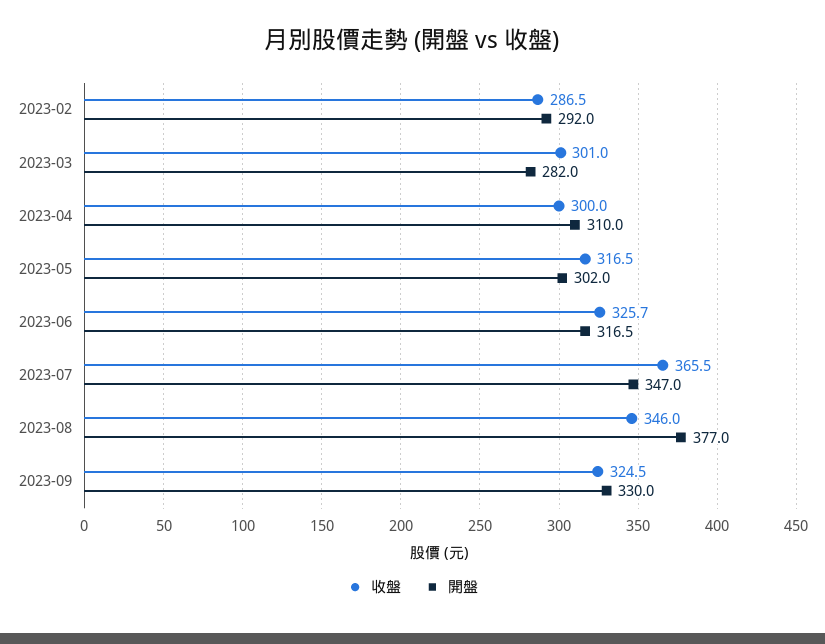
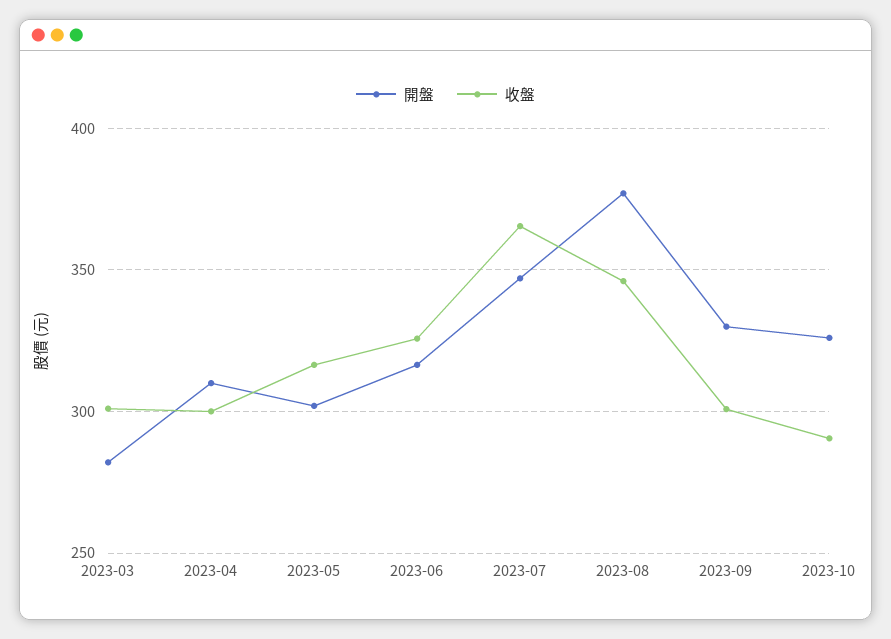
收盤, 2023-02: 286.5 -> none
開盤, 2023-02: 292 -> none
收盤, 2023-09: 324.5 -> 300
開盤, 2023-10: none -> 325
收盤, 2023-10: none -> 290

